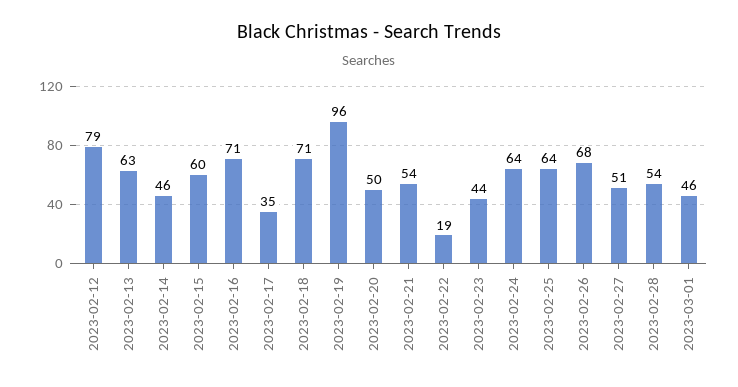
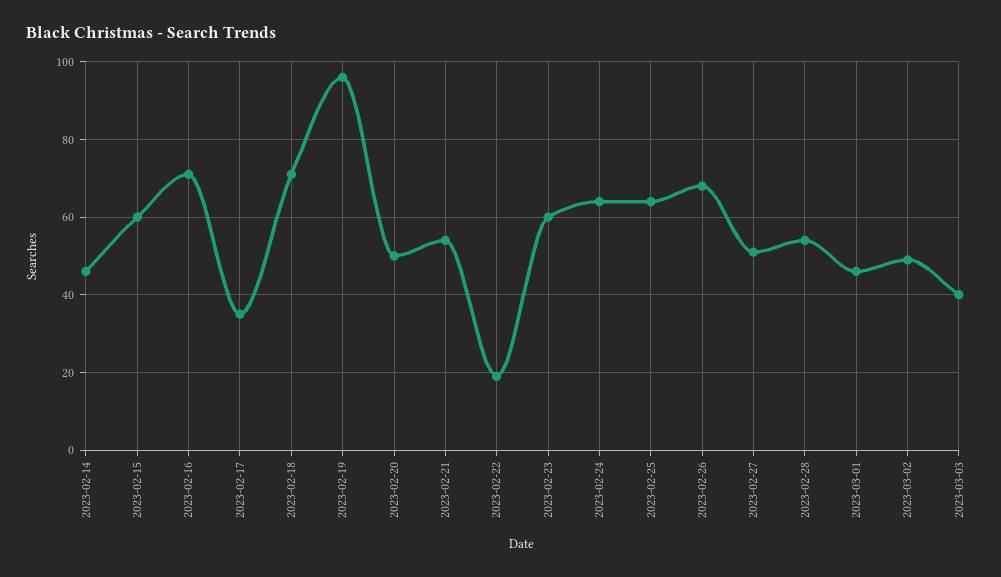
2023-02-12: 79 -> none
2023-02-13: 63 -> none
2023-02-23: 44 -> 60
2023-03-02: none -> 50
2023-03-03: none -> 40

